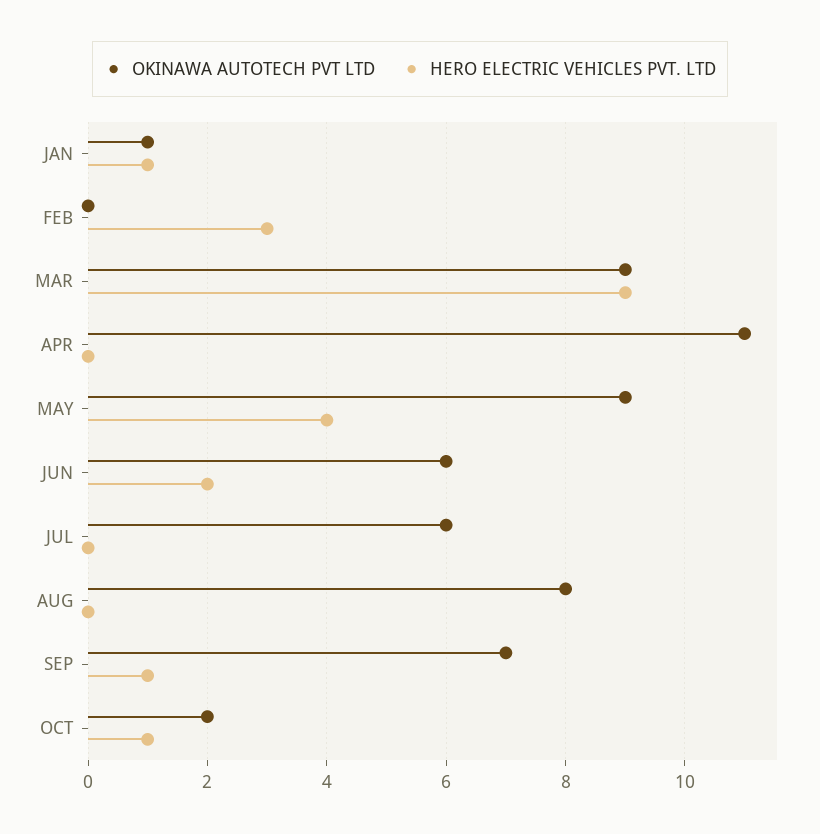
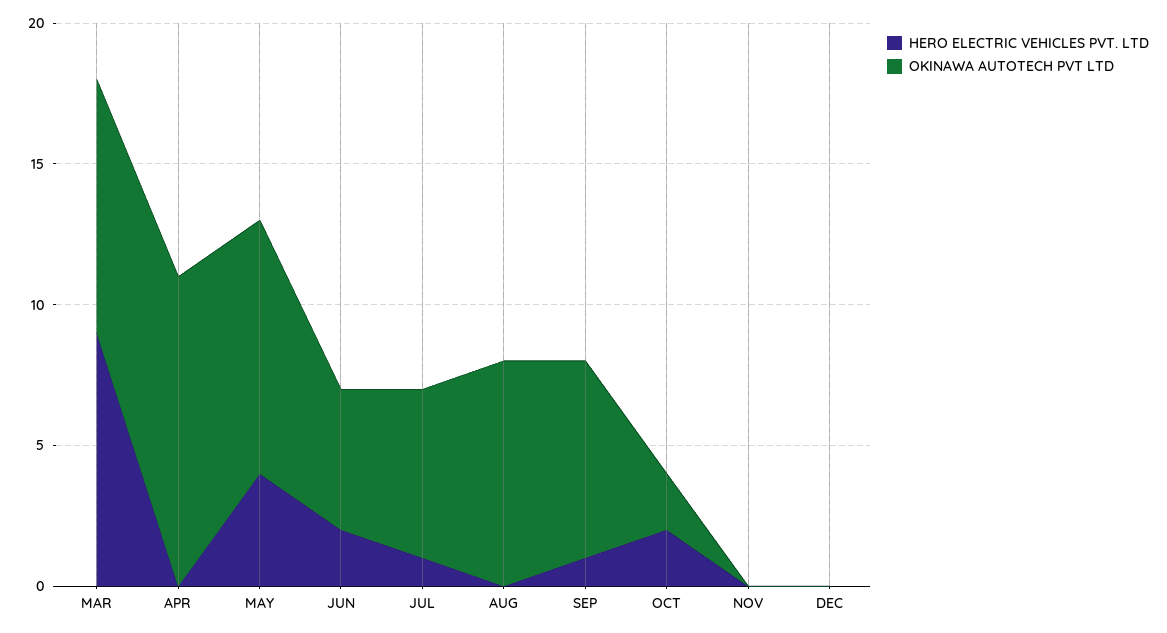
OKINAWA AUTOTECH PVT LTD, JAN: 1 -> none
HERO ELECTRIC VEHICLES PVT. LTD, JAN: 1 -> none
OKINAWA AUTOTECH PVT LTD, FEB: 0 -> none
HERO ELECTRIC VEHICLES PVT. LTD, FEB: 3 -> none
OKINAWA AUTOTECH PVT LTD, JUN: 6 -> 5
HERO ELECTRIC VEHICLES PVT. LTD, JUL: 0 -> 1
HERO ELECTRIC VEHICLES PVT. LTD, OCT: 1 -> 2
HERO ELECTRIC VEHICLES PVT. LTD, NOV: none -> 0
OKINAWA AUTOTECH PVT LTD, NOV: none -> 0
HERO ELECTRIC VEHICLES PVT. LTD, DEC: none -> 0
OKINAWA AUTOTECH PVT LTD, DEC: none -> 0

